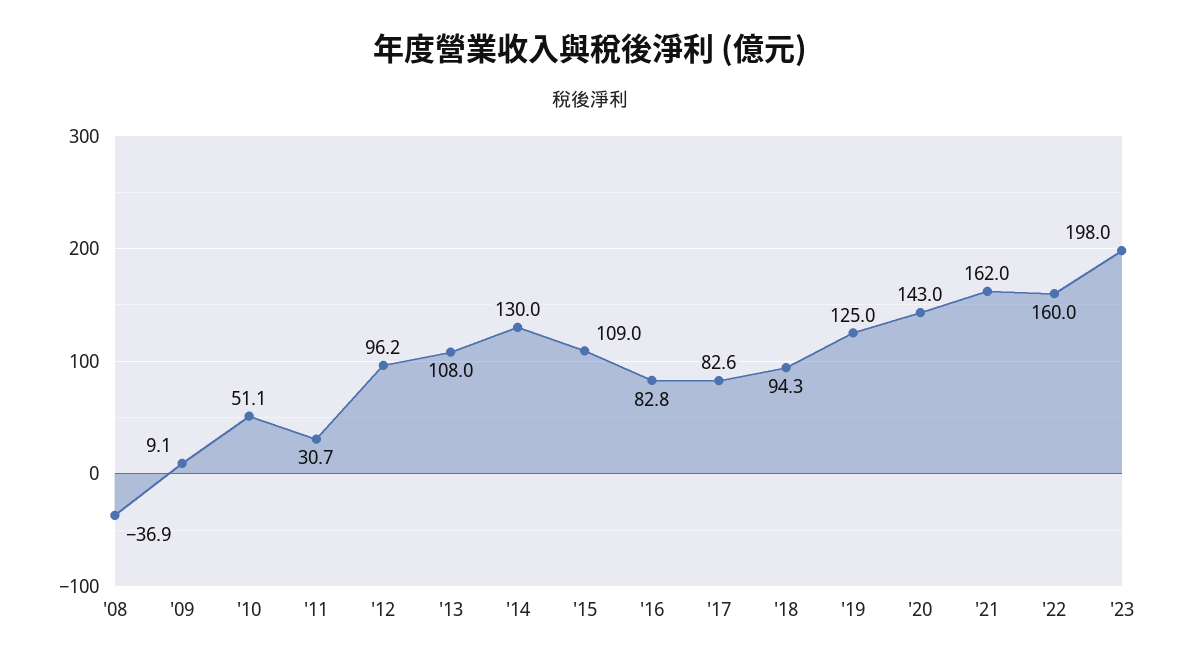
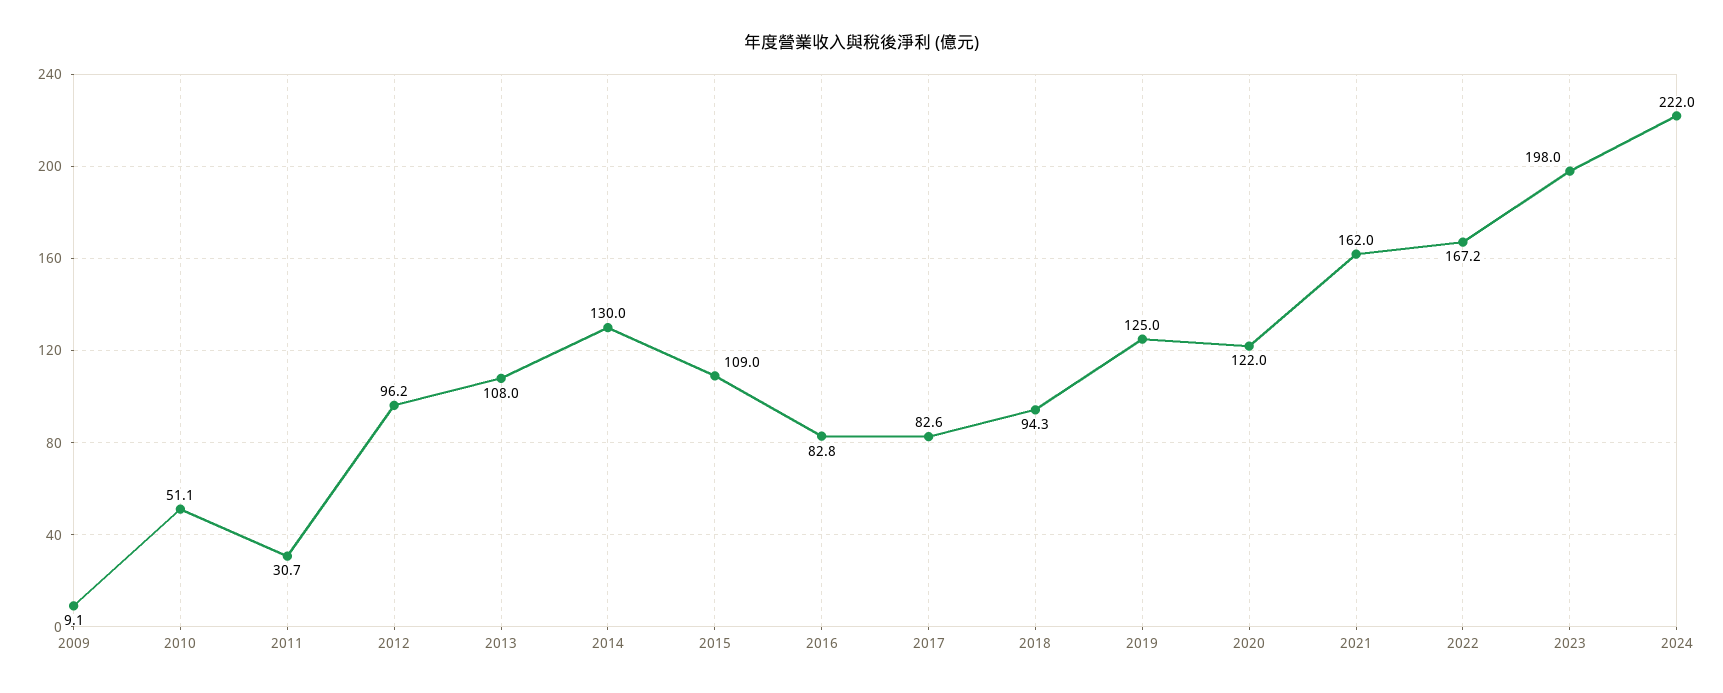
'08: -36.9 -> none
'20: 143 -> 122
'22: 160 -> 167.2
2024: none -> 222

